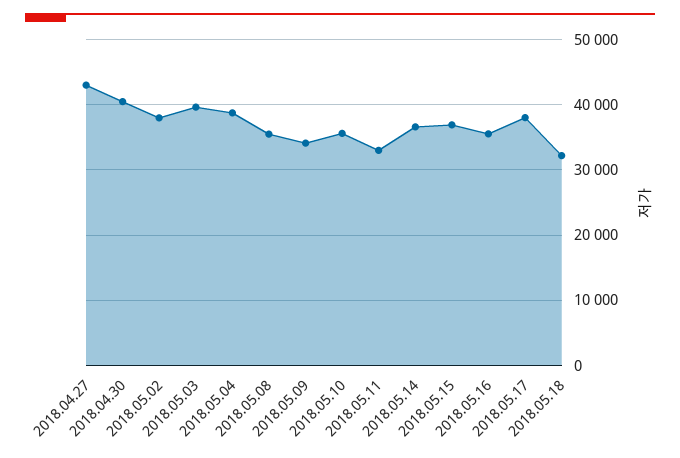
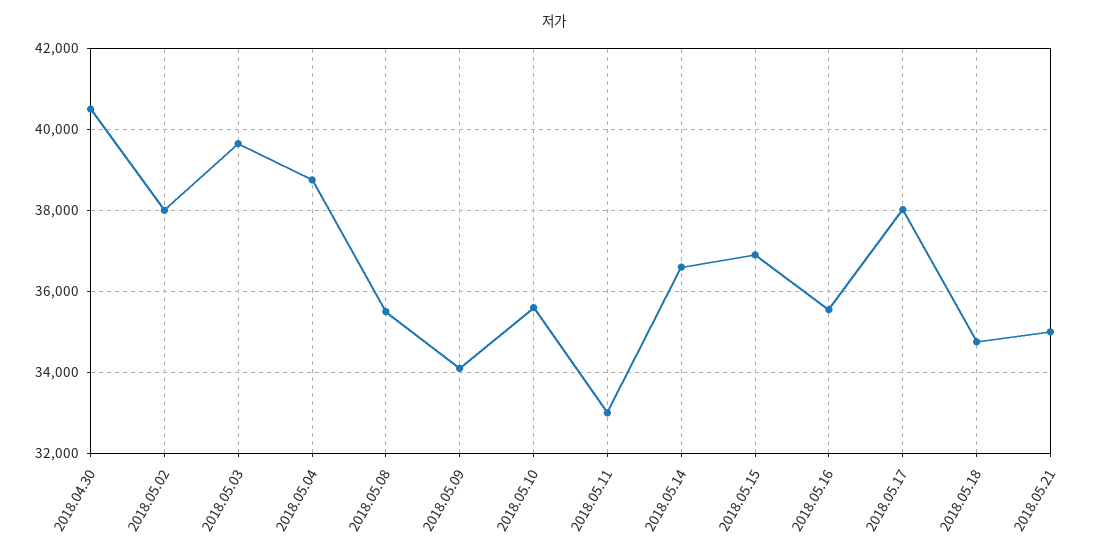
2018.04.27: 43000 -> none
2018.05.18: 32000 -> 34800
2018.05.21: none -> 35000

